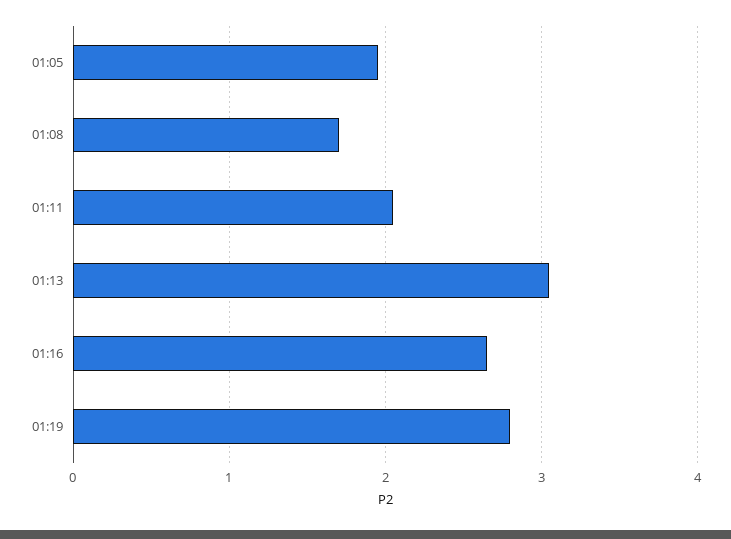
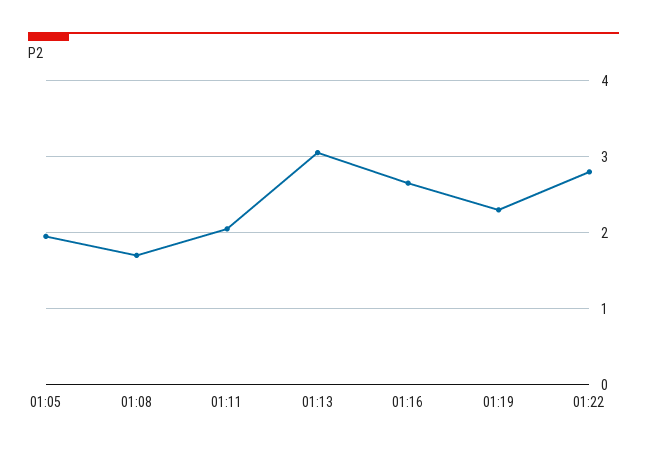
01:19: 2.8 -> 2.3
01:22: none -> 2.8

